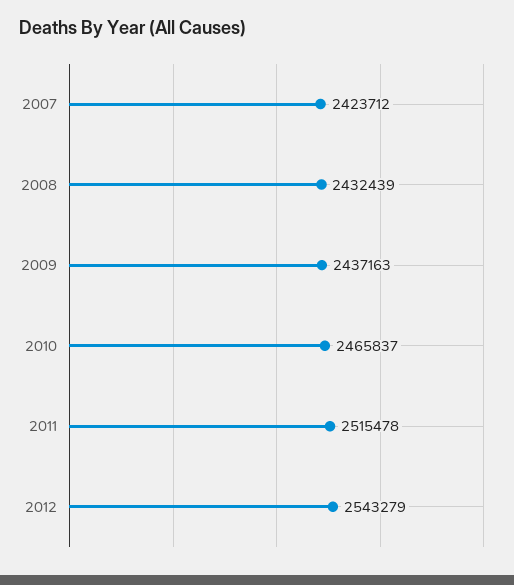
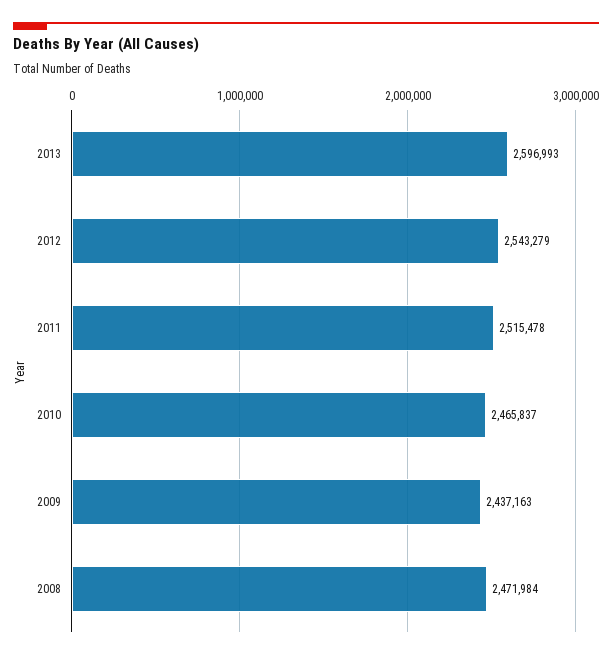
2007: 2423712 -> none
2008: 2432439 -> 2471984
2013: none -> 2596993

